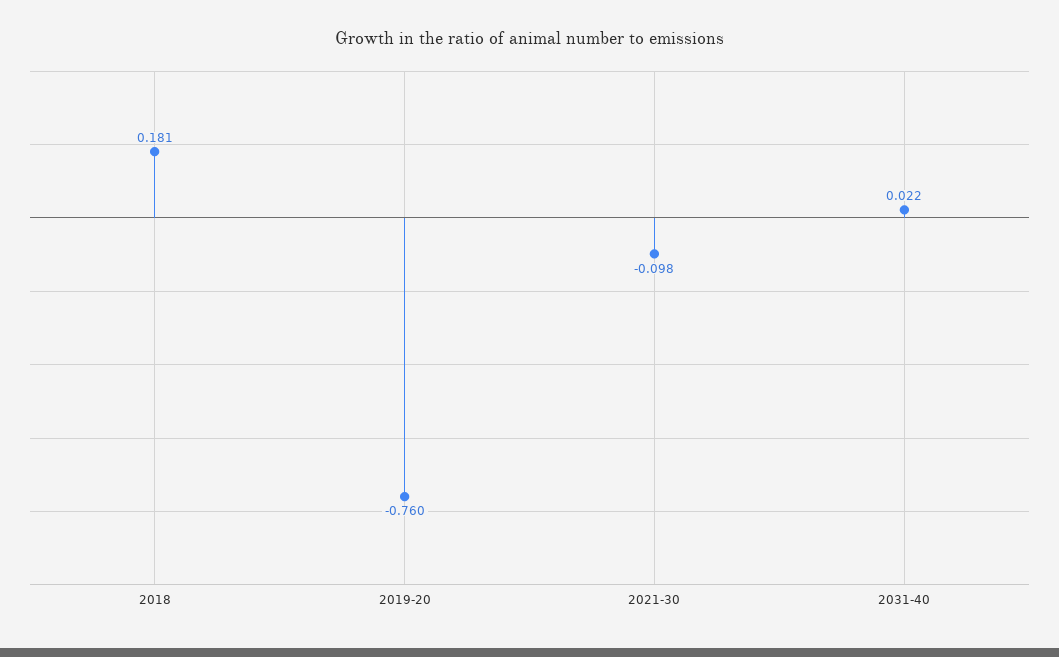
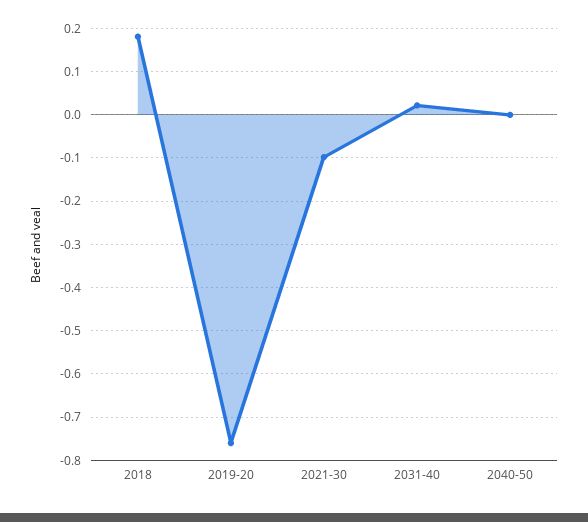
2040-50: none -> 0

